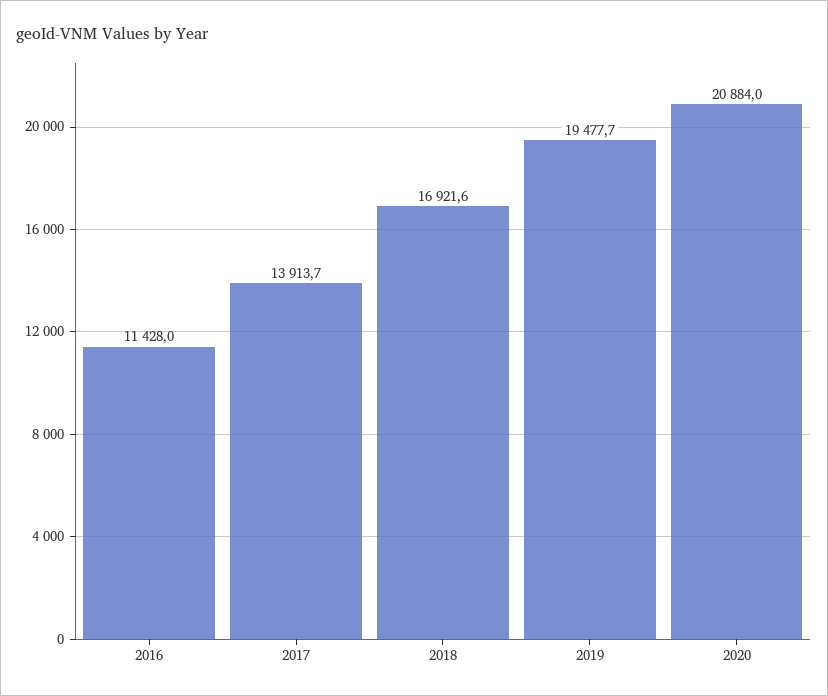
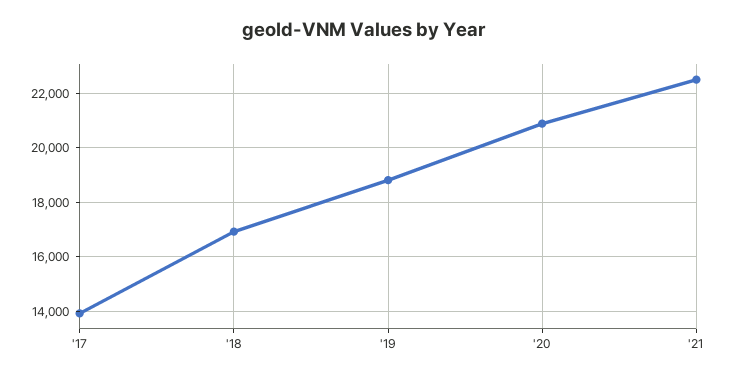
2016: 11428 -> none
2019: 19477.7 -> 18750
'21: none -> 22500

